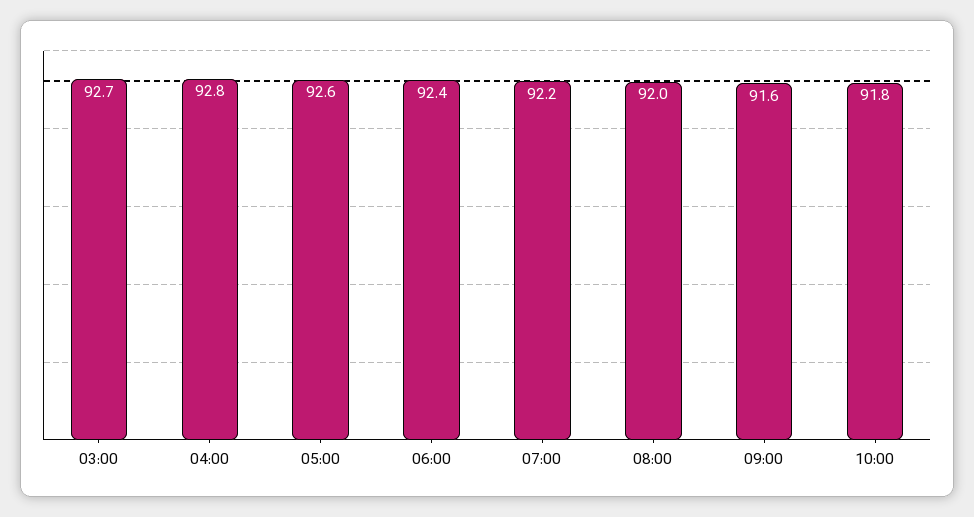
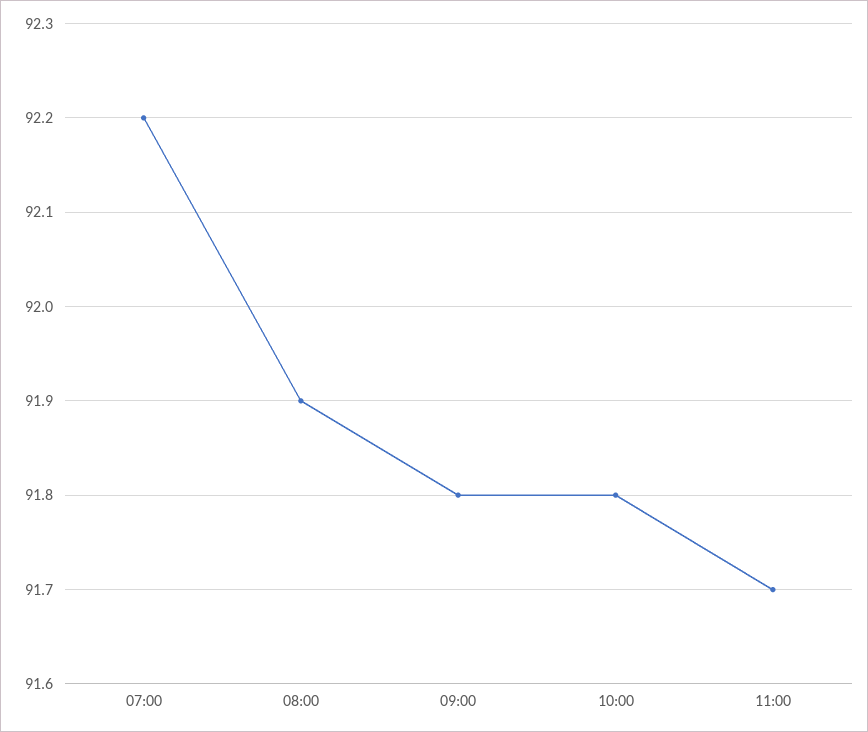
03:00: 92.7 -> none
04:00: 92.8 -> none
05:00: 92.6 -> none
06:00: 92.4 -> none
08:00: 92 -> 91.9
09:00: 91.6 -> 91.8
11:00: none -> 91.7

